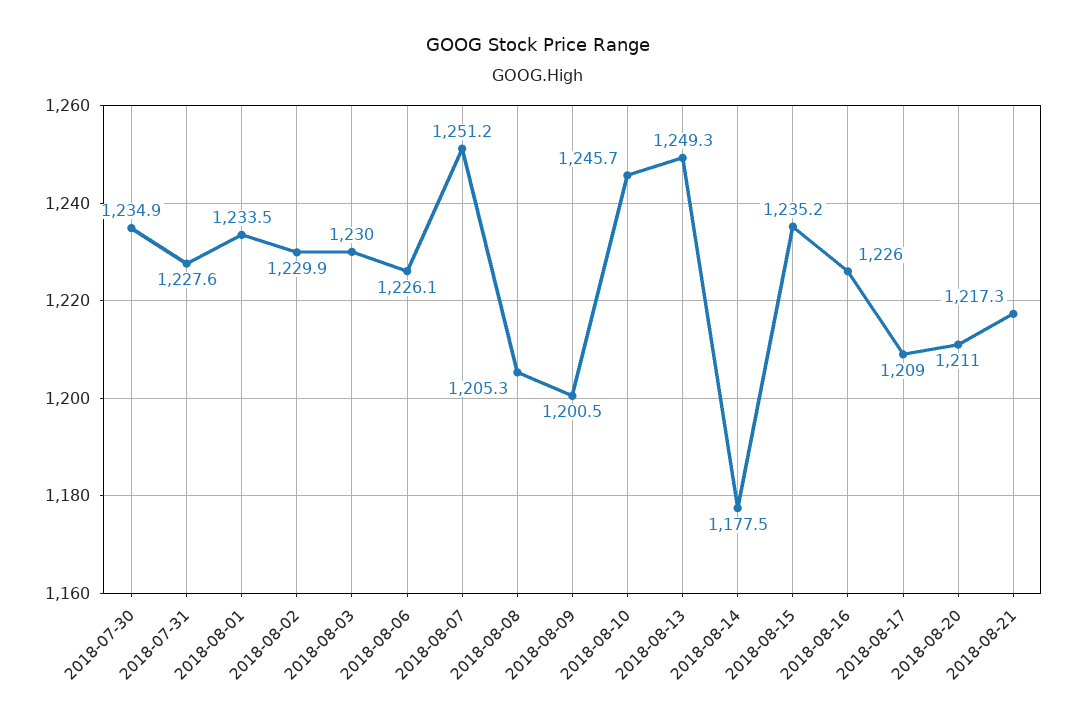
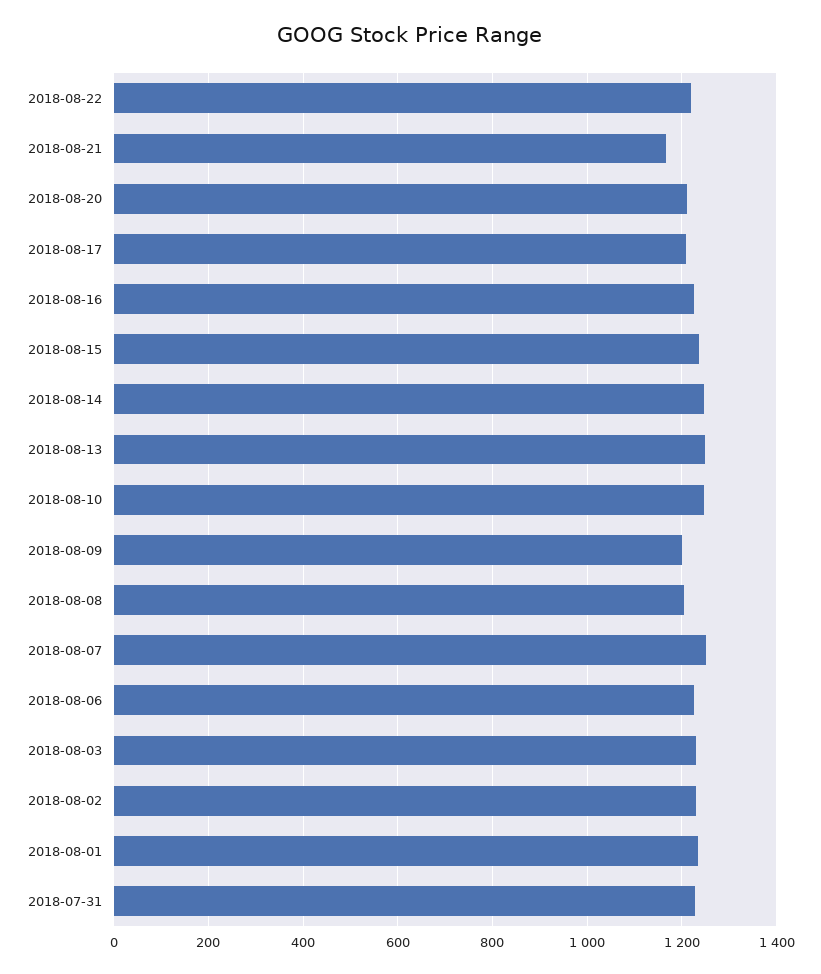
2018-07-30: 1234.9 -> none
2018-08-14: 1177.5 -> 1240
2018-08-21: 1217.3 -> 1160
2018-08-22: none -> 1220

